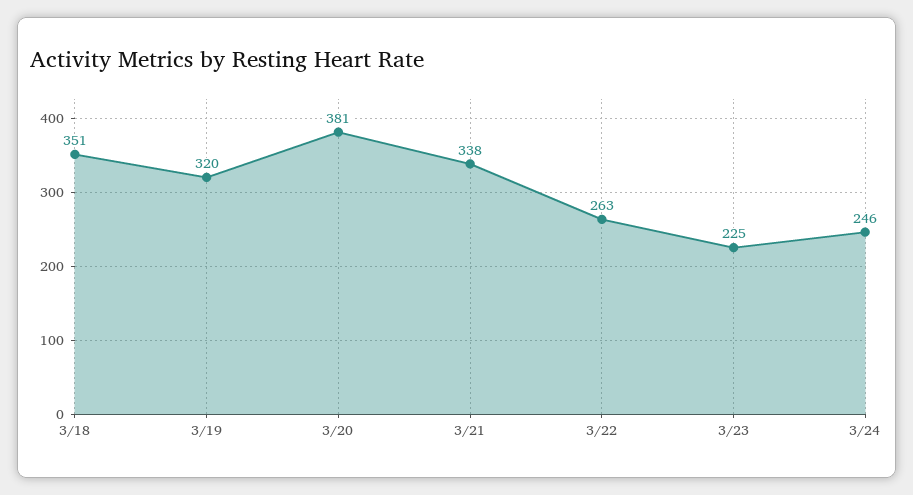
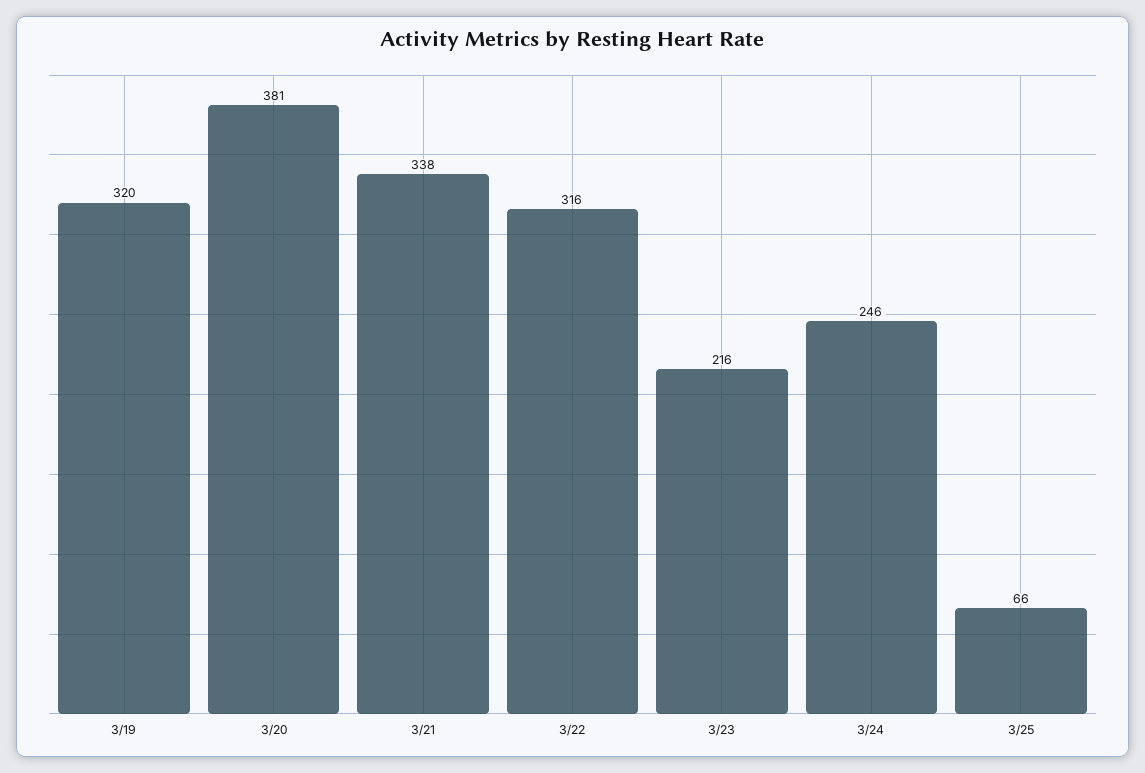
3/18: 351 -> none
3/22: 263 -> 316
3/23: 225 -> 216
3/25: none -> 66

